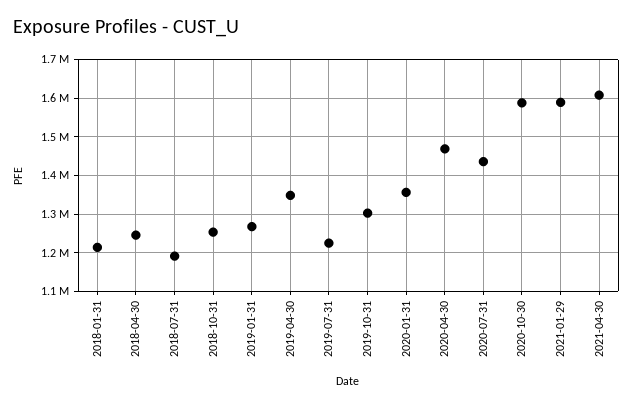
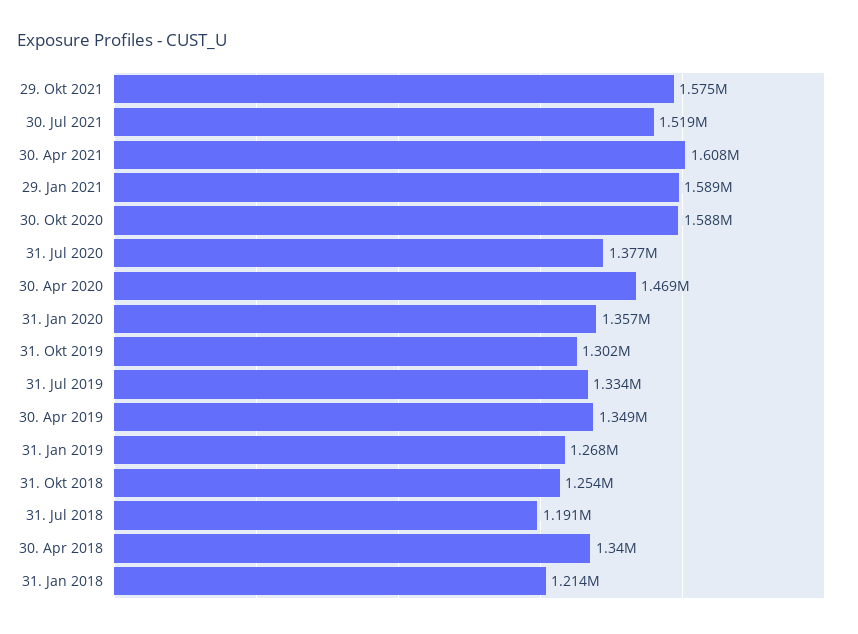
2018-04-30: 1240000 -> 1340000
2019-07-31: 1220000 -> 1334000
2020-07-31: 1440000 -> 1377000
29. Okt 2021: none -> 1575000
30. Jul 2021: none -> 1519000

